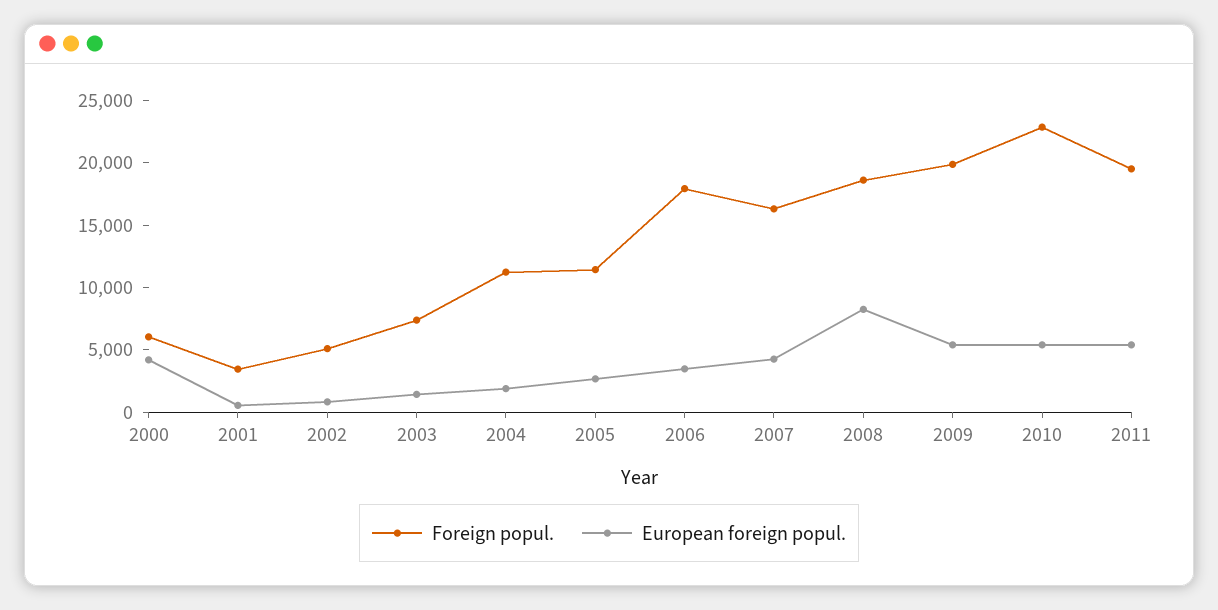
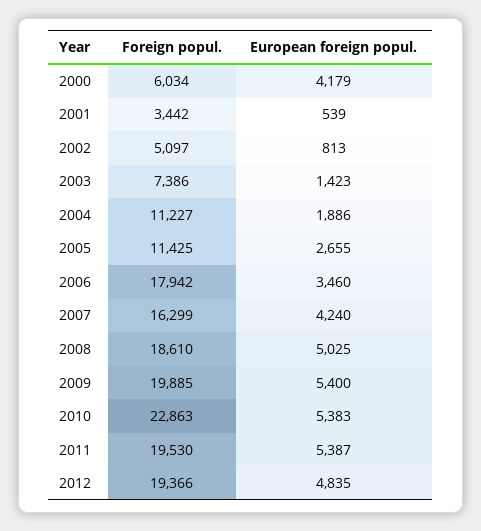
European foreign popul., 2008: 8000 -> 5025
Foreign popul., 2012: none -> 19366
European foreign popul., 2012: none -> 4835

